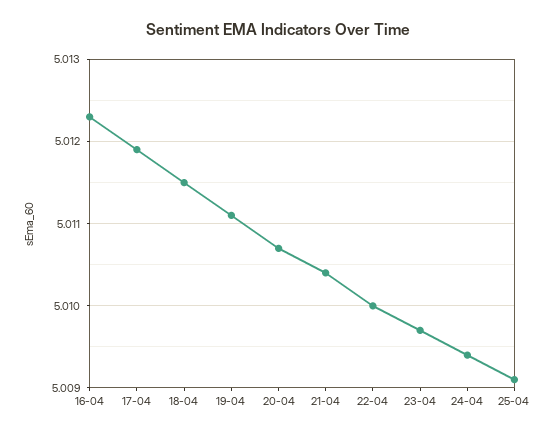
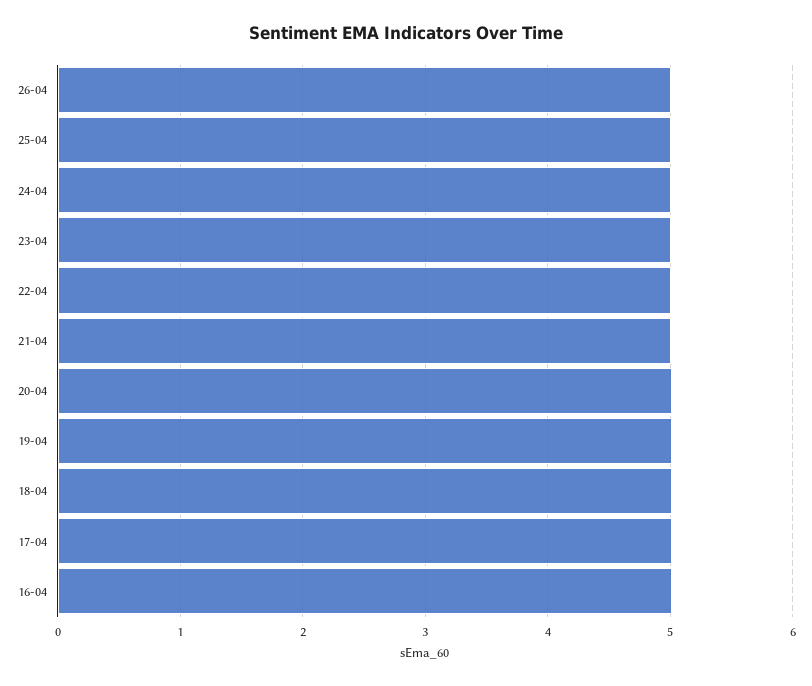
26-04: none -> 5

